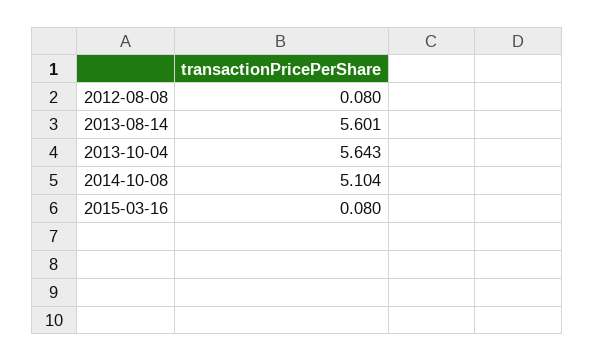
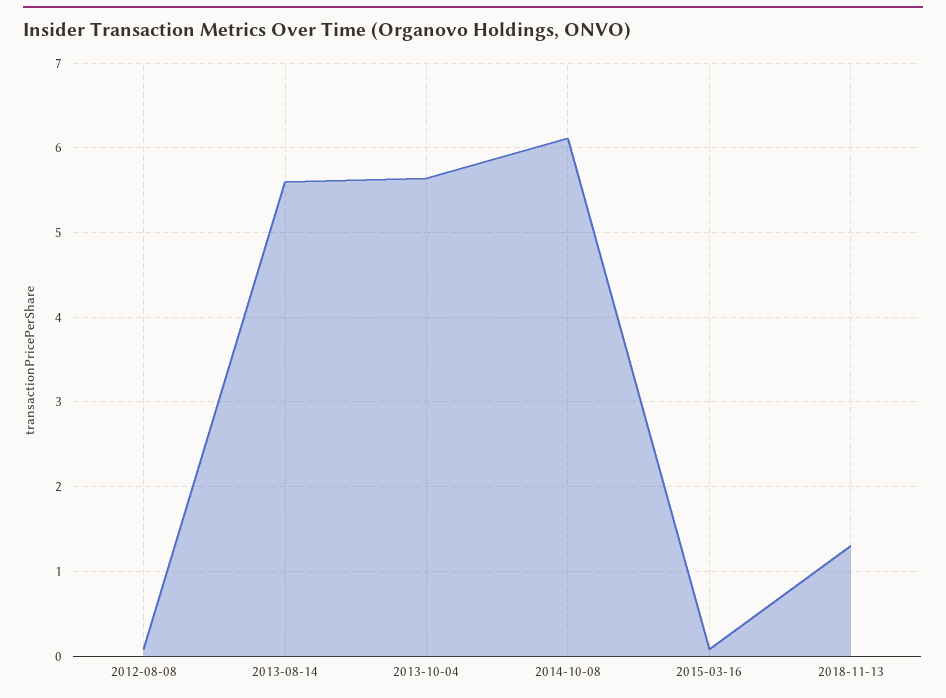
2014-10-08: 5.104 -> 6.1
2018-11-13: none -> 1.3

